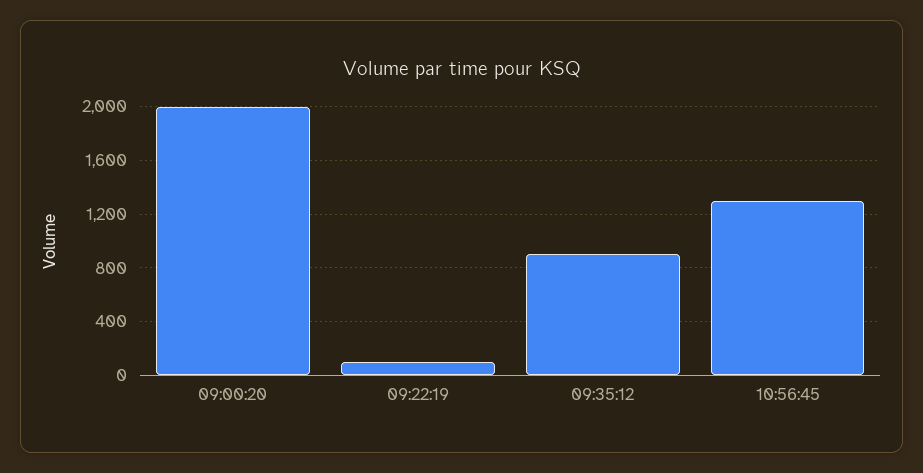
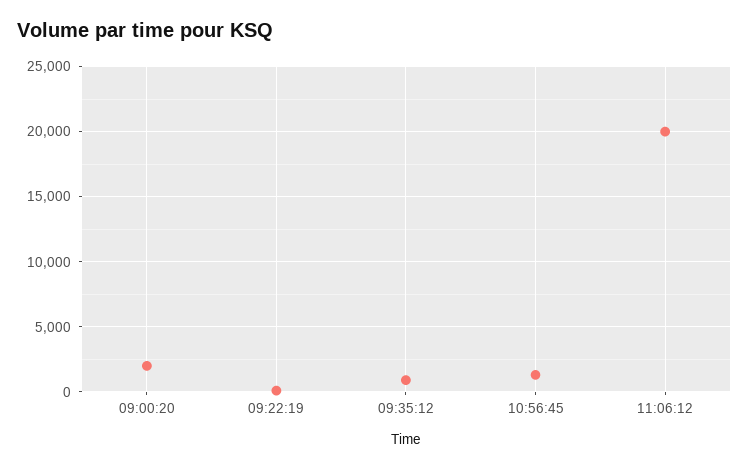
11:06:12: none -> 20000

